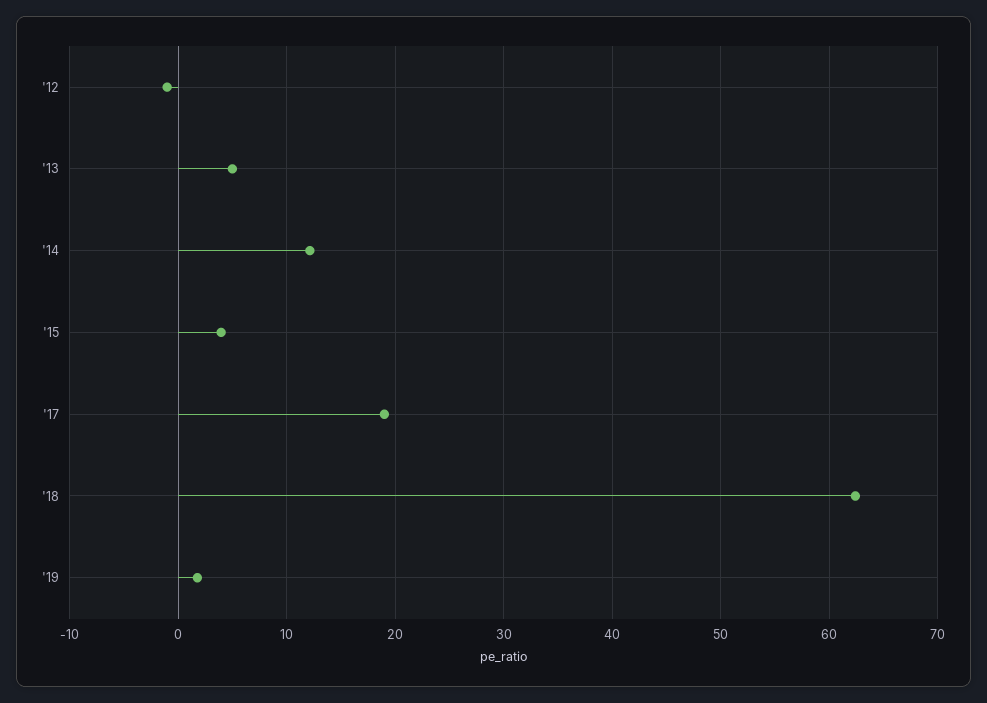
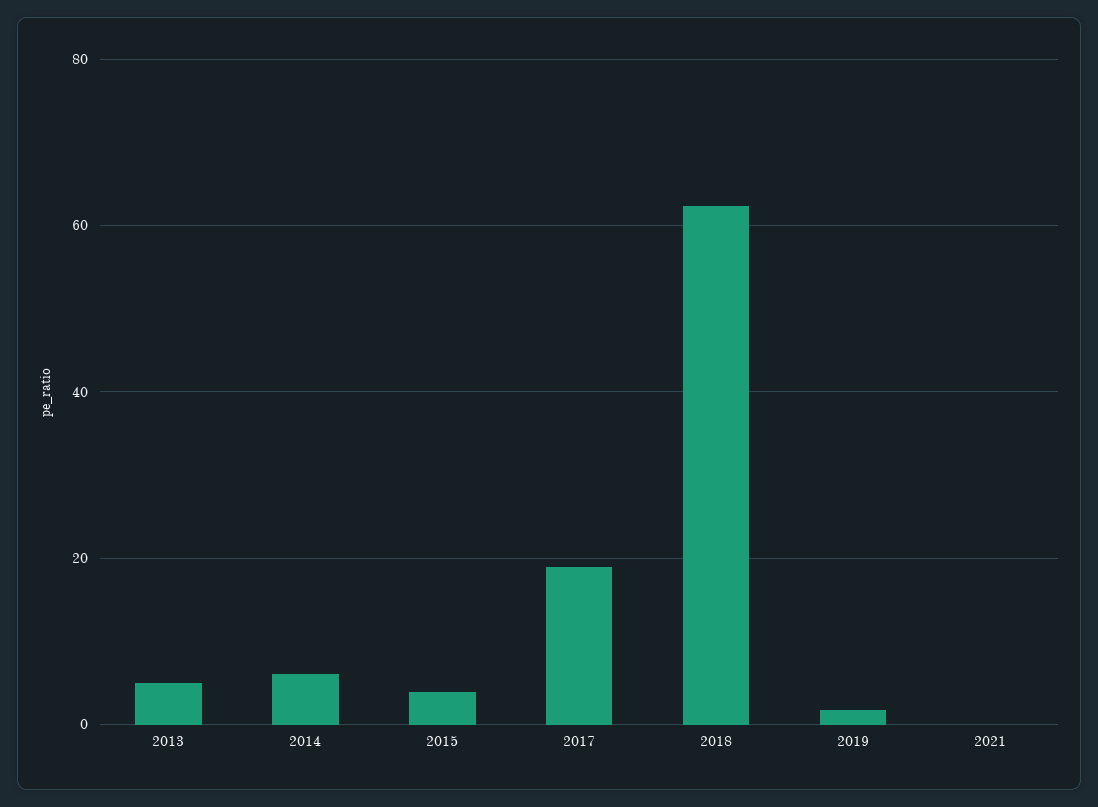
'12: -1 -> none
'14: 12 -> 6
2021: none -> 0

